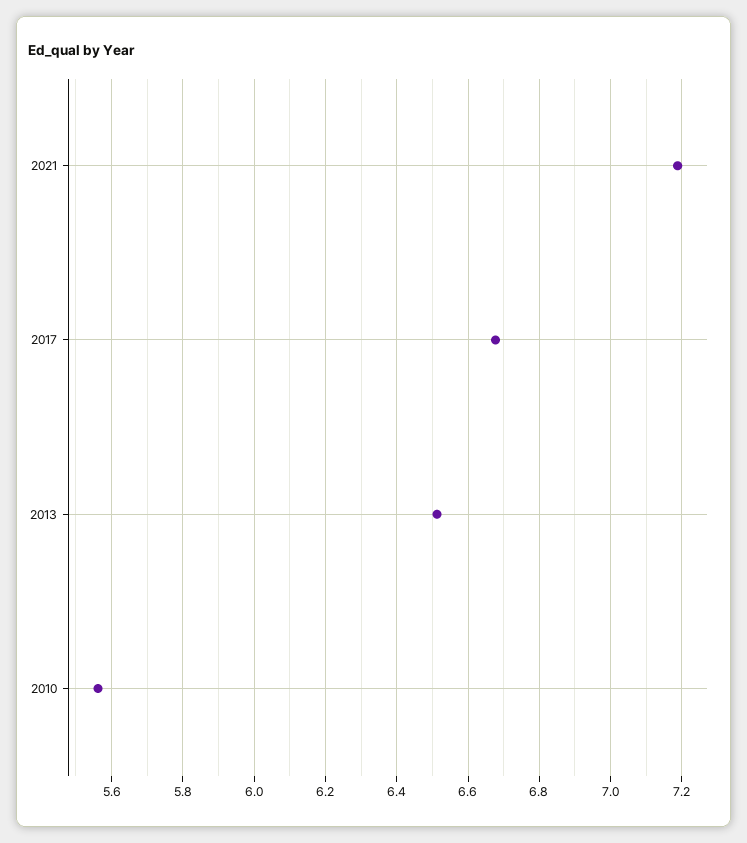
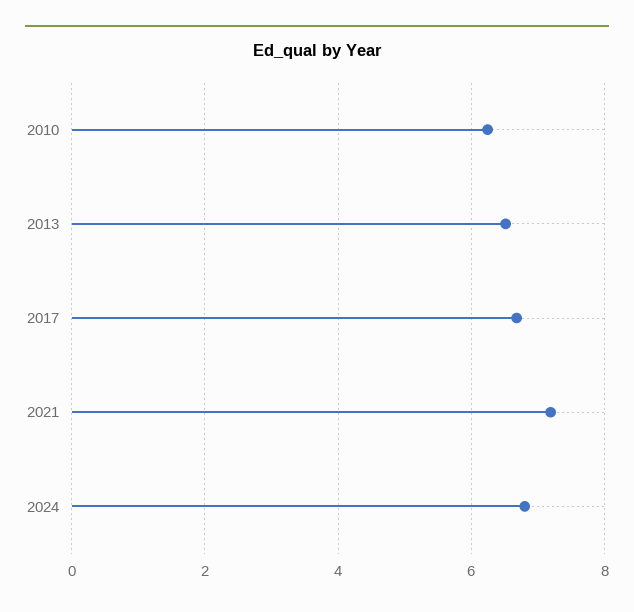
2010: 5.56 -> 6.2
2024: none -> 6.8

